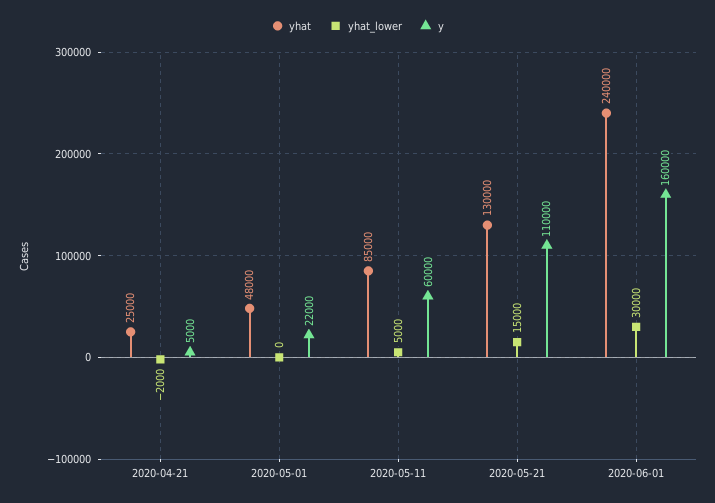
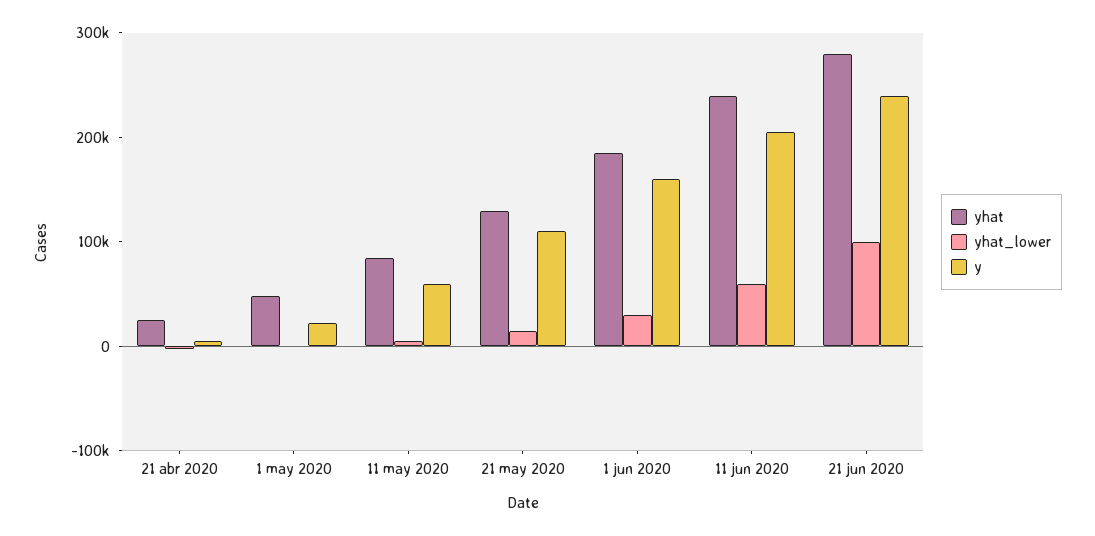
yhat, 2020-06-01: 240000 -> 180000
yhat, 11 jun 2020: none -> 240000
yhat_lower, 11 jun 2020: none -> 60000
y, 11 jun 2020: none -> 200000
yhat, 21 jun 2020: none -> 280000
yhat_lower, 21 jun 2020: none -> 100000
y, 21 jun 2020: none -> 240000

